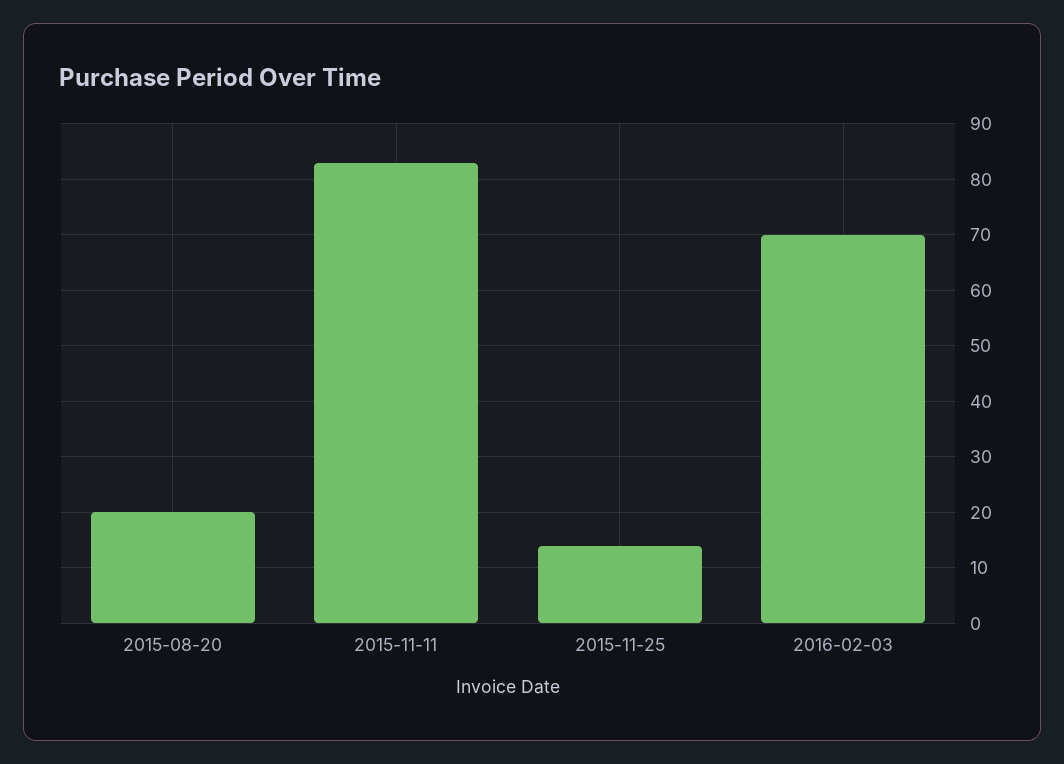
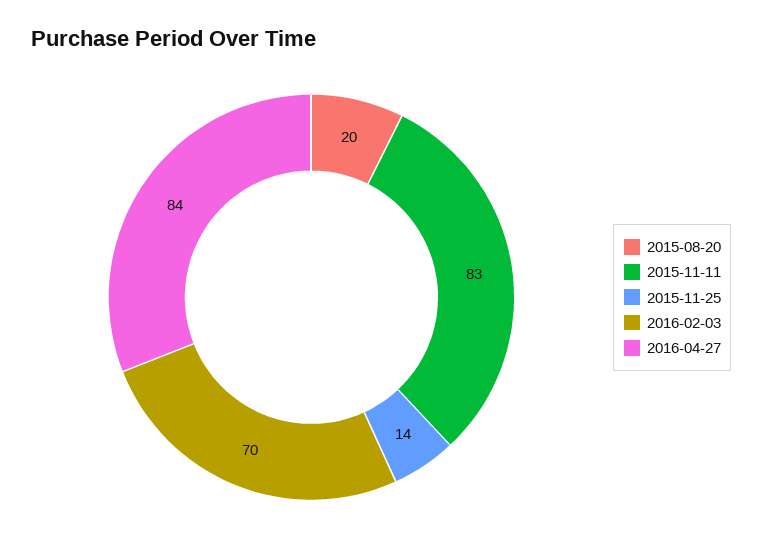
2016-04-27: none -> 84

